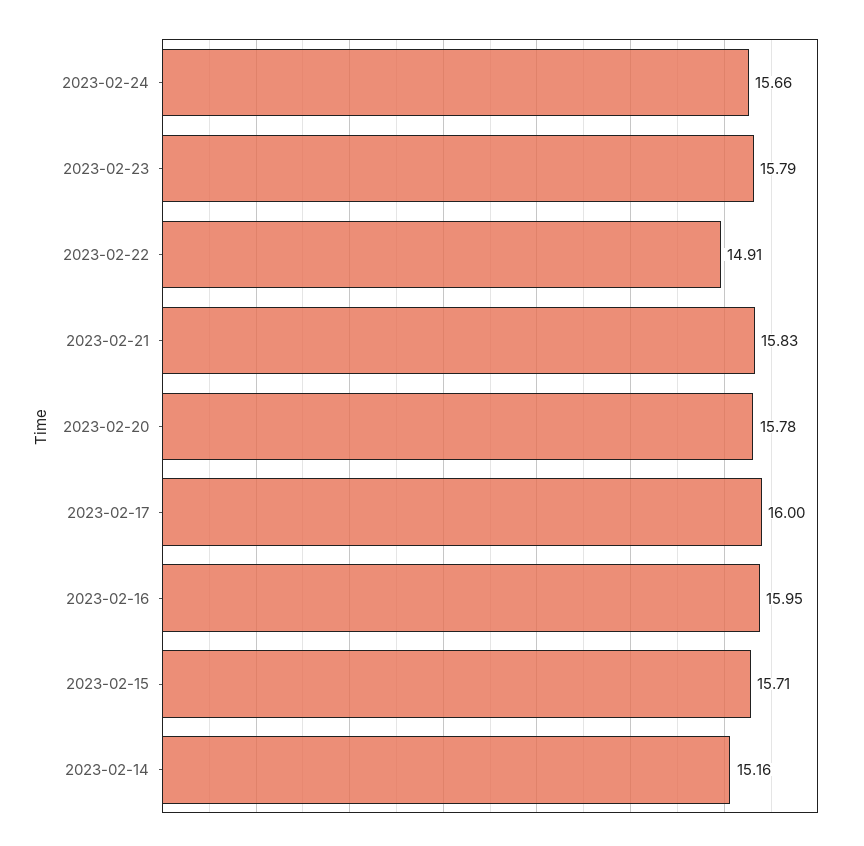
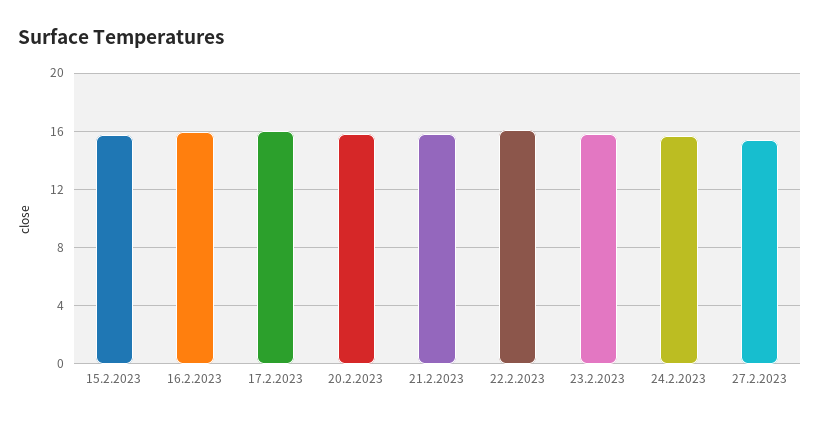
2023-02-22: 14.91 -> 16
2023-02-14: 15.16 -> none
27.2.2023: none -> 15.5

